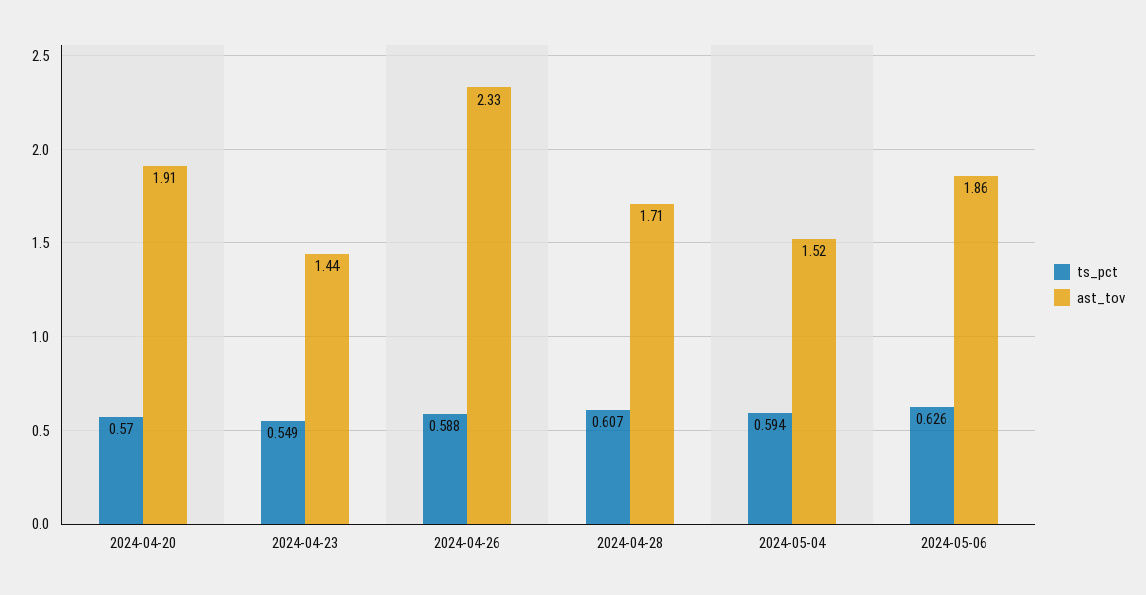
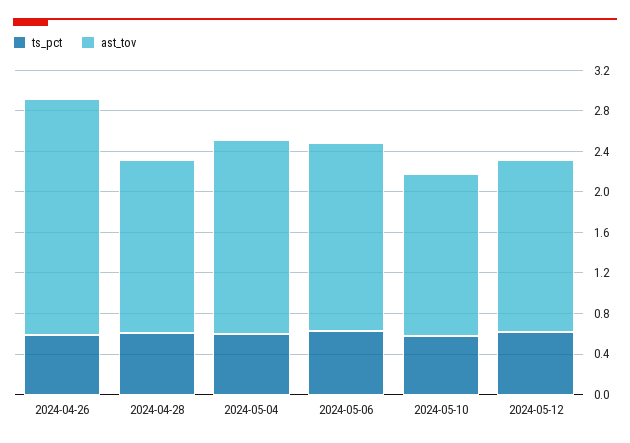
ts_pct, 2024-04-20: 0.57 -> none
ast_tov, 2024-04-20: 1.91 -> none
ts_pct, 2024-04-23: 0.549 -> none
ast_tov, 2024-04-23: 1.44 -> none
ast_tov, 2024-05-04: 1.52 -> 1.9
ts_pct, 2024-05-10: none -> 0.6
ast_tov, 2024-05-10: none -> 1.6
ts_pct, 2024-05-12: none -> 0.6
ast_tov, 2024-05-12: none -> 1.7

